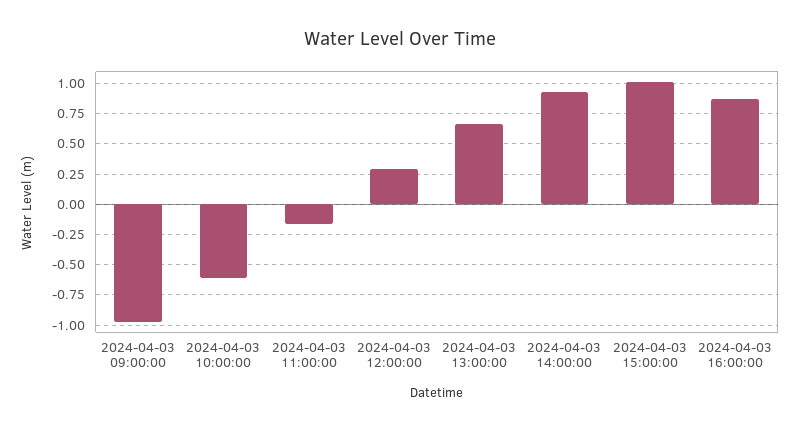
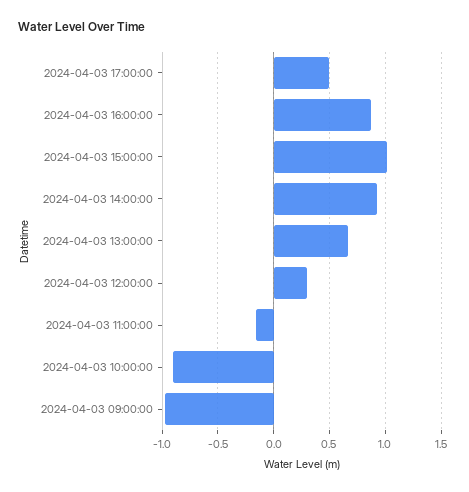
2024-04-03 10:00:00: -0.6 -> -0.9
2024-04-03 17:00:00: none -> 0.5

